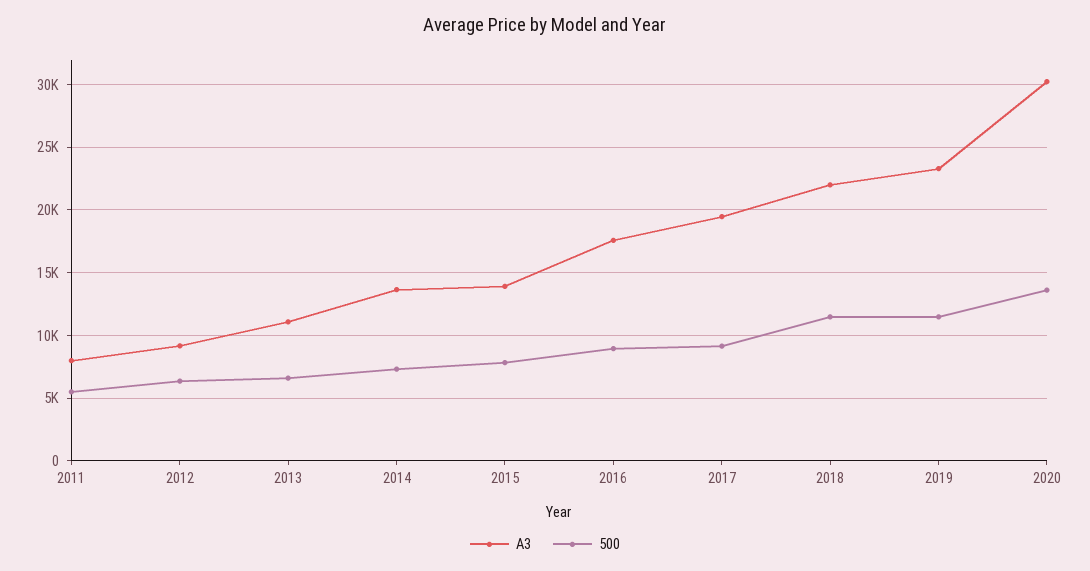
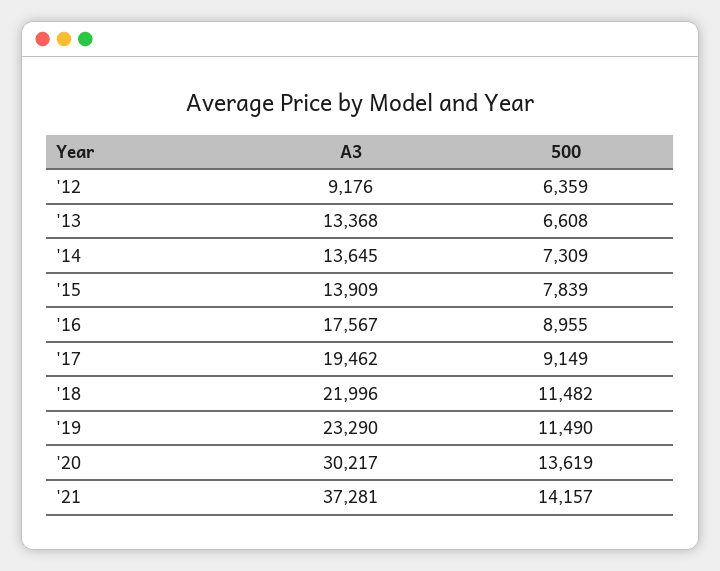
A3, 2011: 8000 -> none
500, 2011: 5500 -> none
A3, 2013: 11000 -> 13368
A3, '21: none -> 37281
500, '21: none -> 14157

